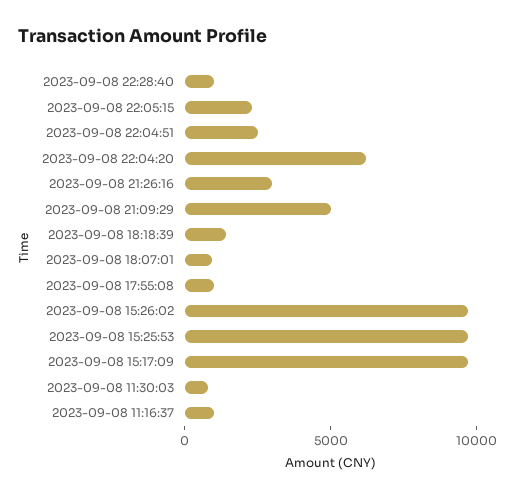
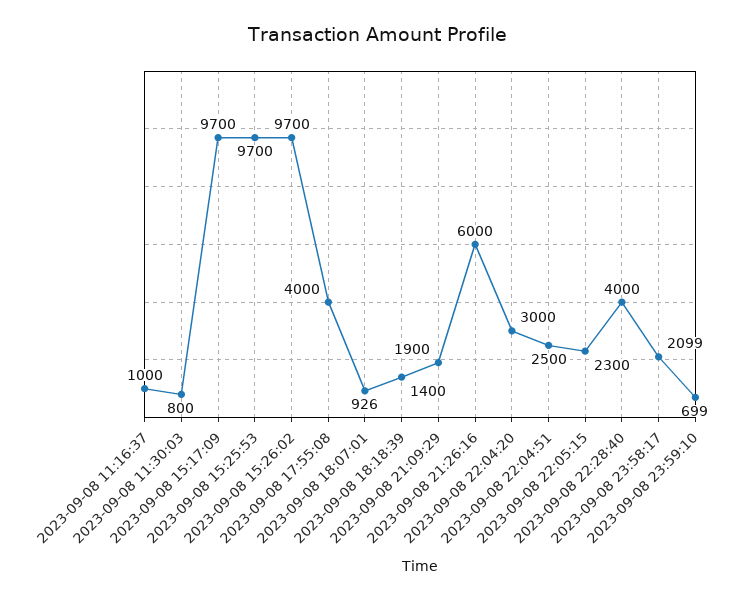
2023-09-08 22:28:40: 1000 -> 4000
2023-09-08 22:04:20: 6000 -> 3000
2023-09-08 21:26:16: 3000 -> 6000
2023-09-08 21:09:29: 5000 -> 1900
2023-09-08 17:55:08: 1000 -> 4000
2023-09-08 23:58:17: none -> 2099
2023-09-08 23:59:10: none -> 699

